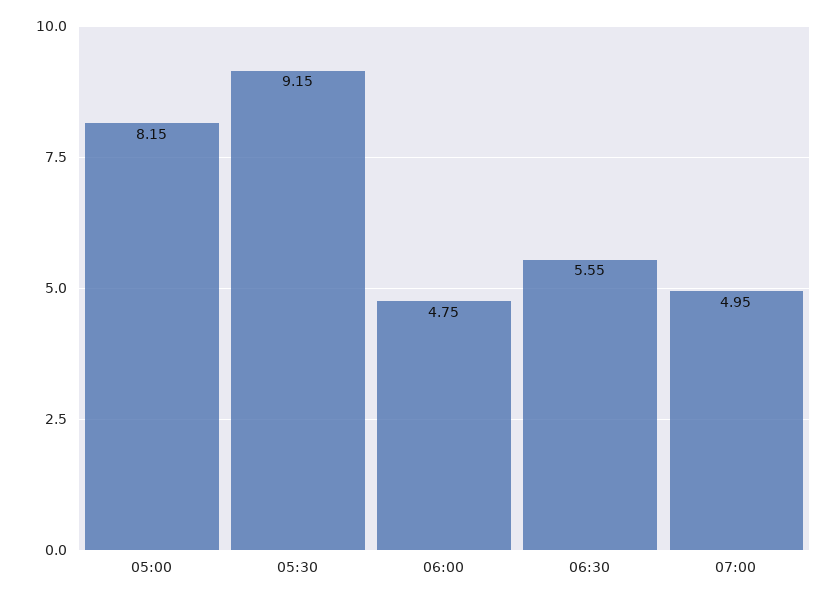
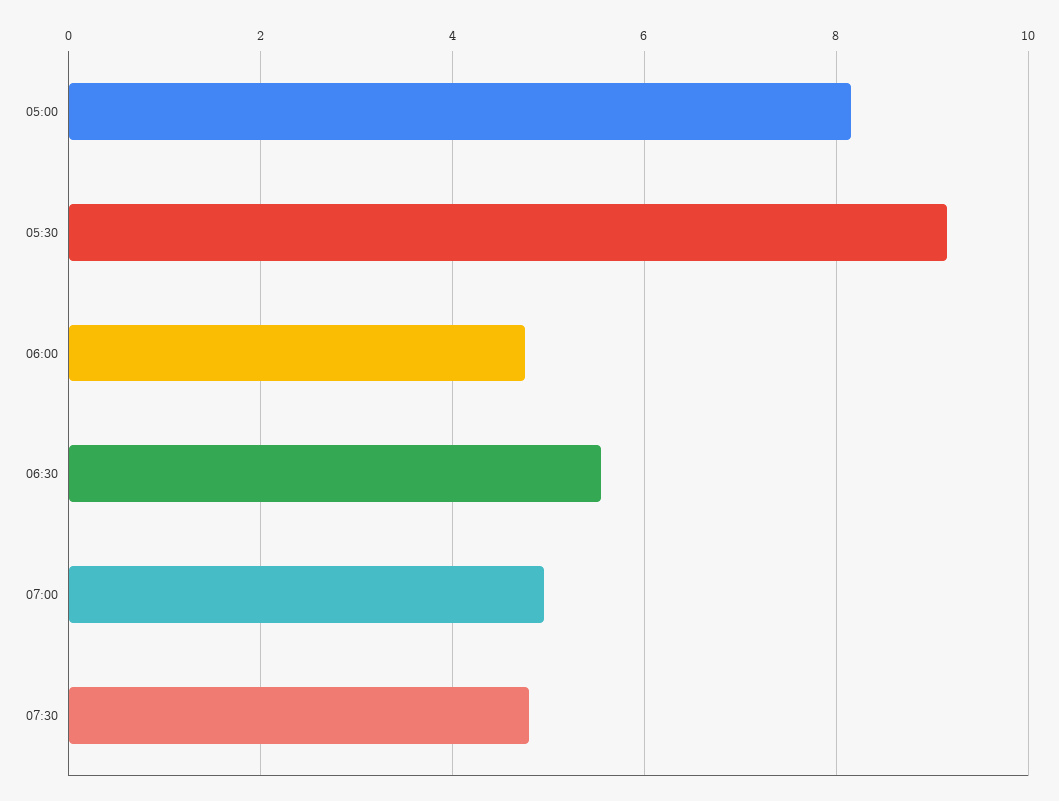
07:30: none -> 4.8

